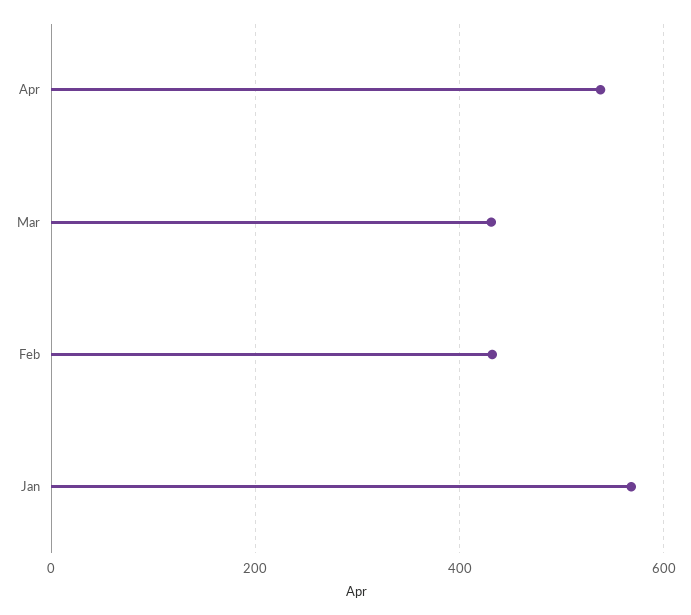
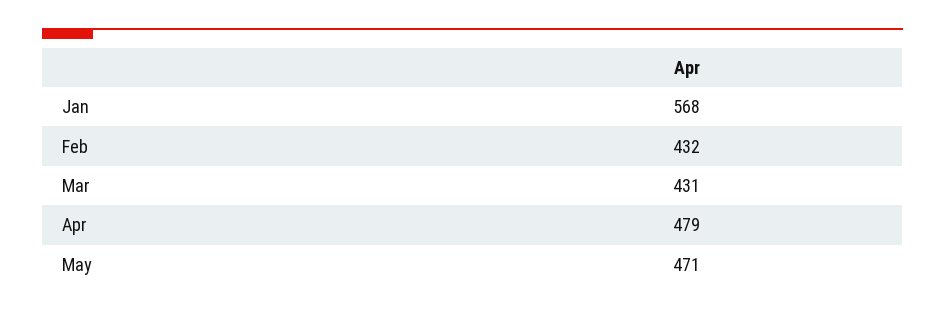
Apr: 540 -> 479
May: none -> 471

